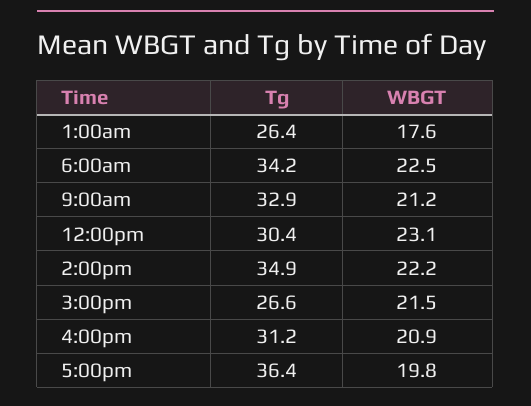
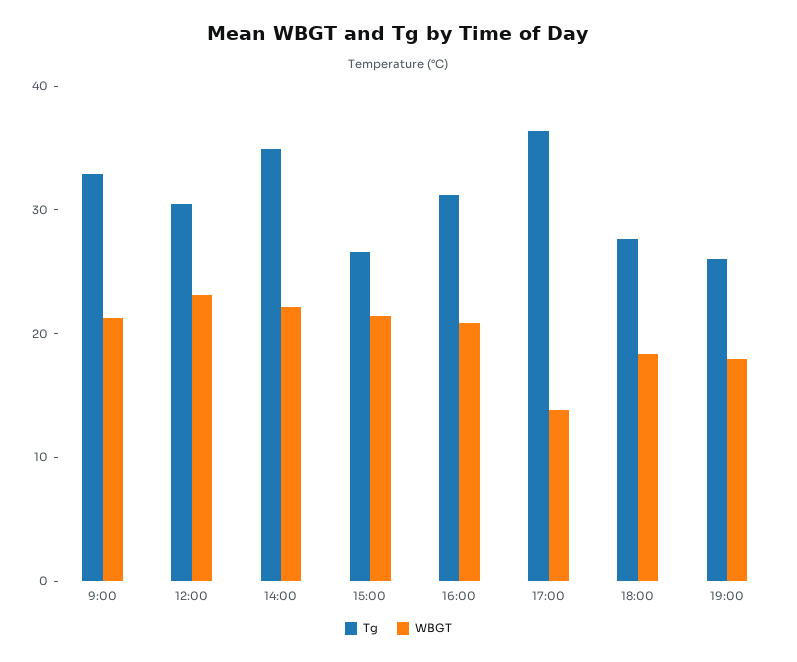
Tg, 1:00am: 26.4 -> none
WBGT, 1:00am: 17.6 -> none
Tg, 6:00am: 34.2 -> none
WBGT, 6:00am: 22.5 -> none
WBGT, 5:00pm: 19.8 -> 14
Tg, 18:00: none -> 28
WBGT, 18:00: none -> 18
Tg, 19:00: none -> 26
WBGT, 19:00: none -> 18

